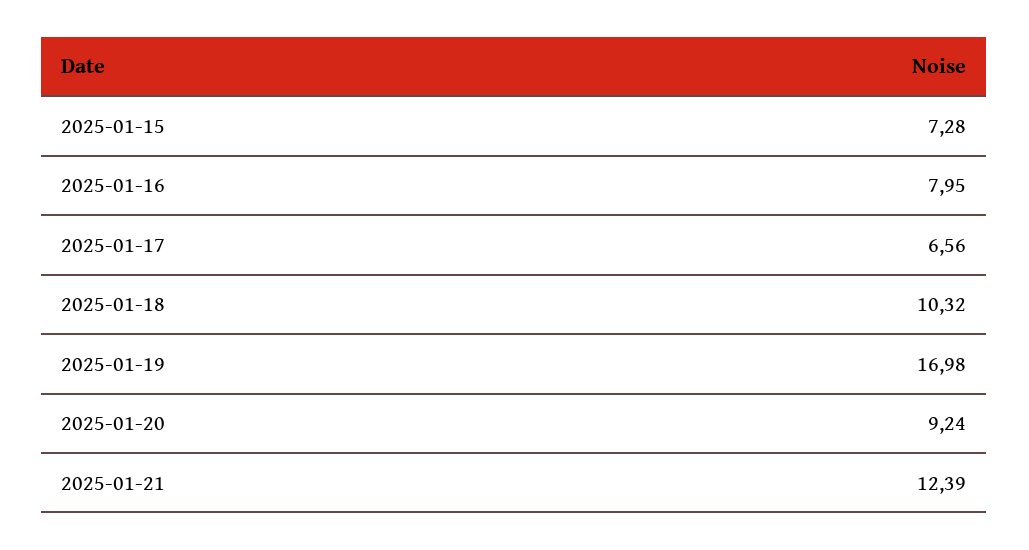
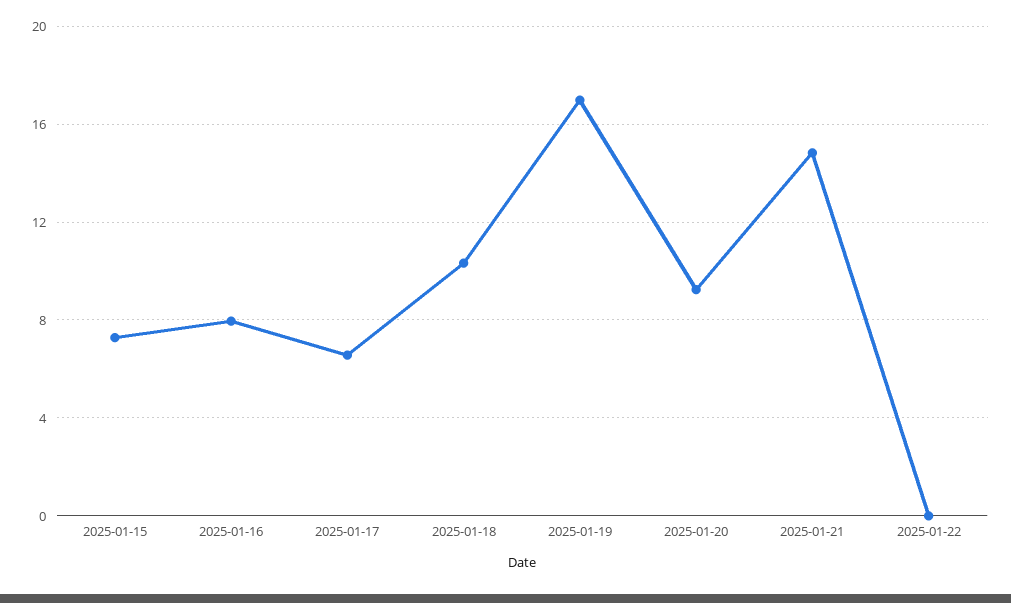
2025-01-21: 12.39 -> 15
2025-01-22: none -> 0

